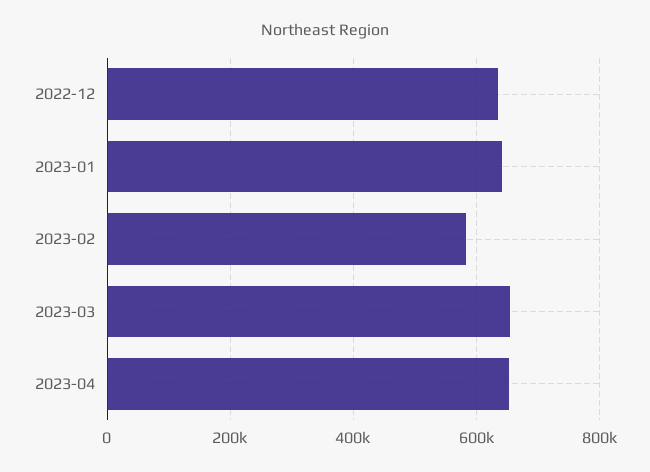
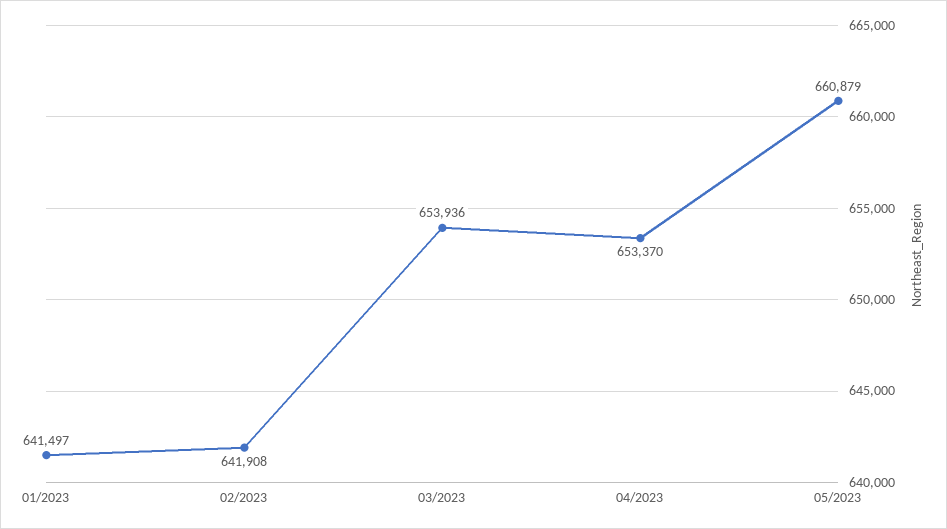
2022-12: 640000 -> none
2023-02: 580000 -> 641908
05/2023: none -> 660879

